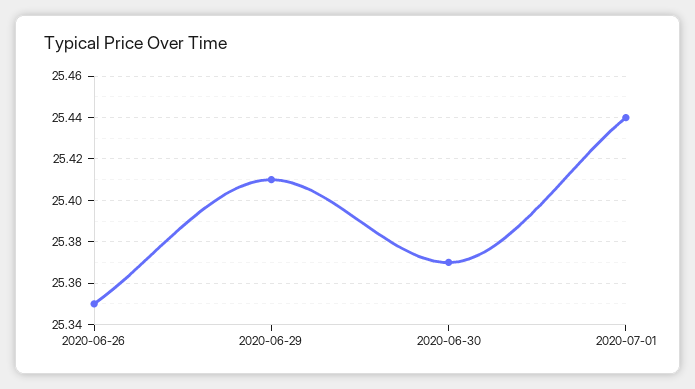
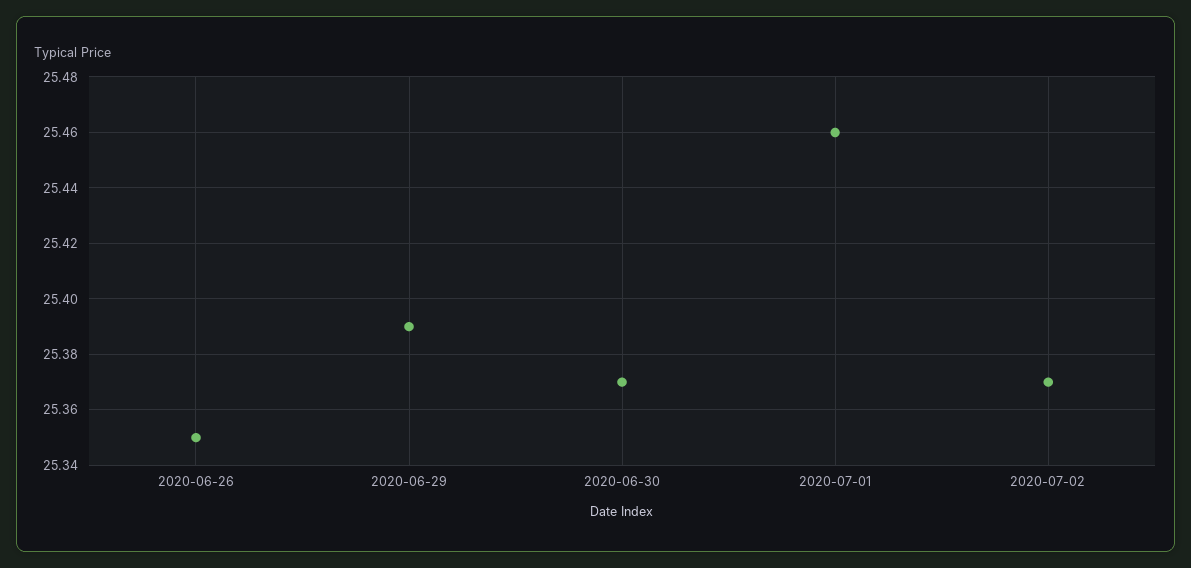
2020-06-29: 25.41 -> 25.39
2020-07-01: 25.44 -> 25.46
2020-07-02: none -> 25.37

